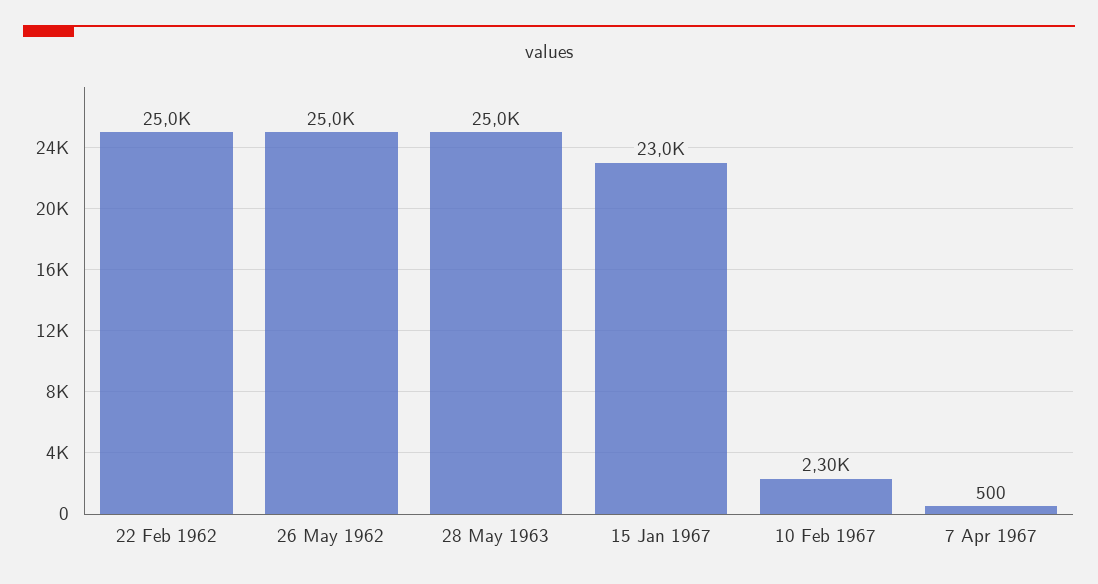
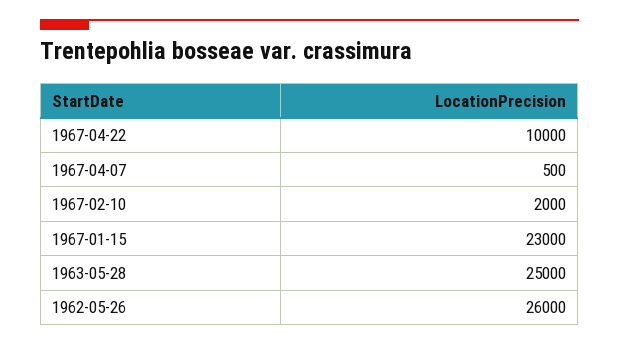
22 Feb 1962: 25000 -> none
26 May 1962: 25000 -> 26000
10 Feb 1967: 2300 -> 2000
1967-04-22: none -> 10000

